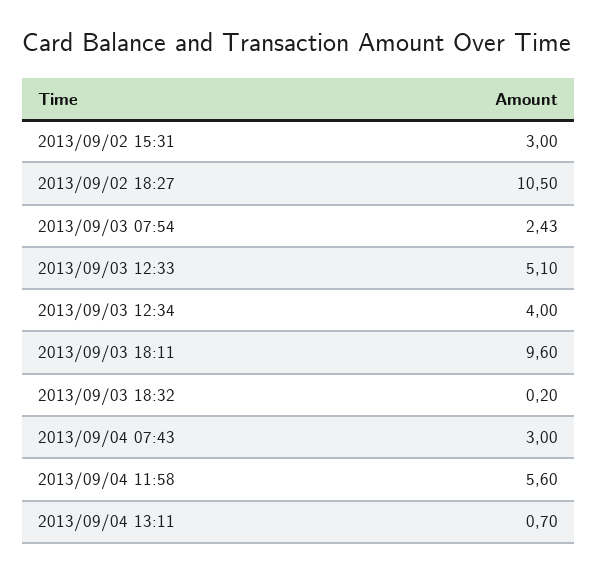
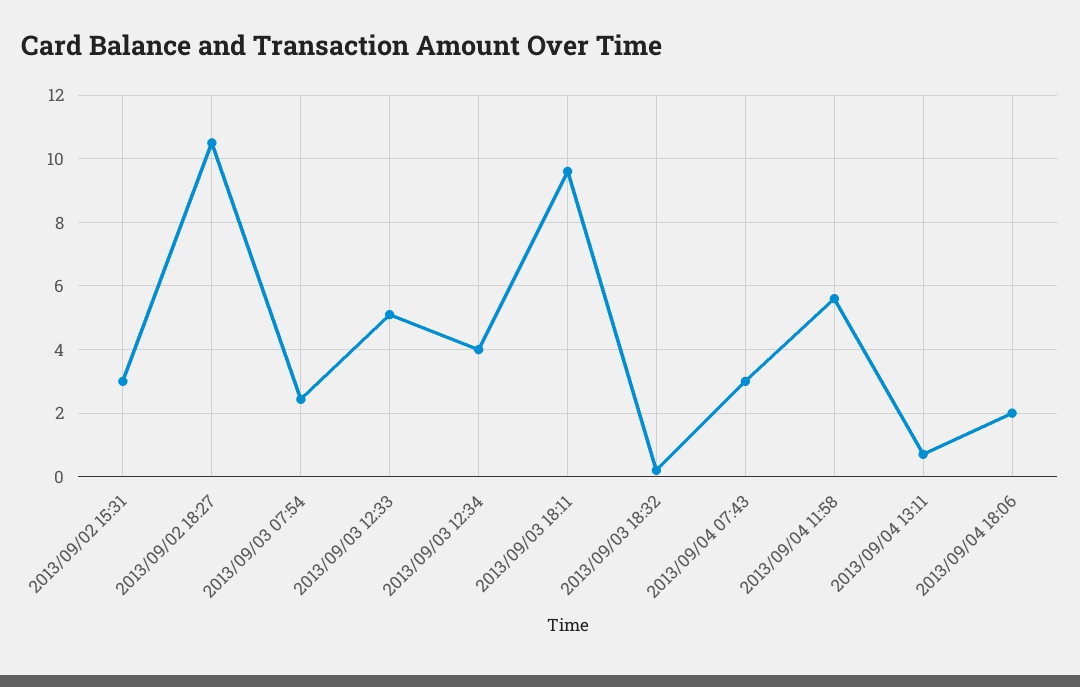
2013/09/04 18:06: none -> 2

